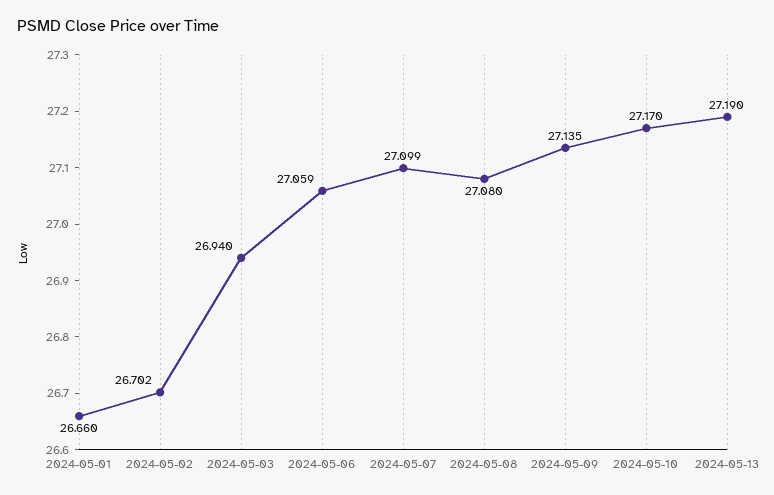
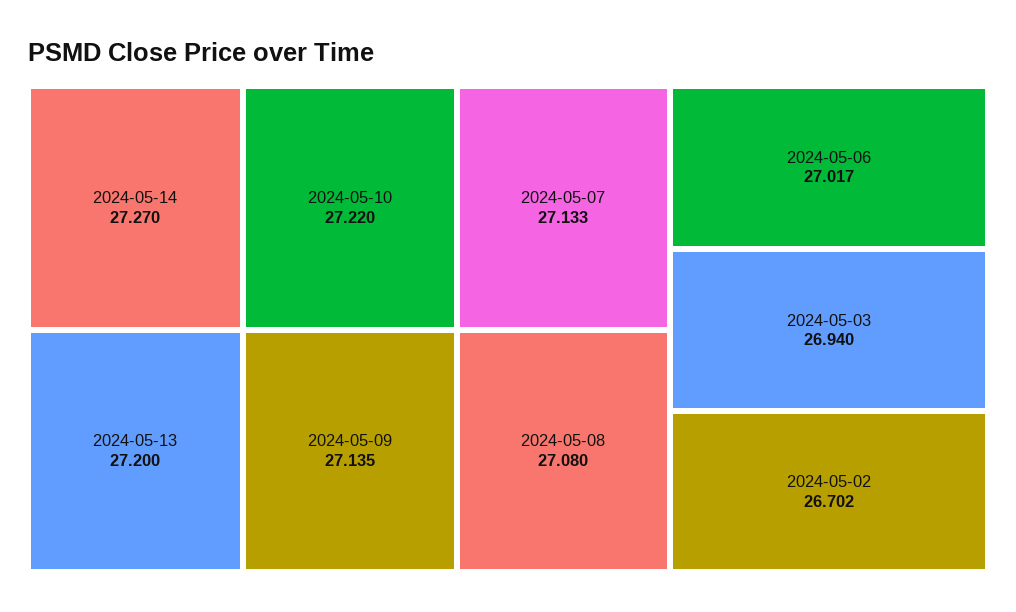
2024-05-01: 26.66 -> none
2024-05-06: 27.059 -> 27.017
2024-05-07: 27.099 -> 27.133
2024-05-10: 27.17 -> 27.22
2024-05-13: 27.19 -> 27.2
2024-05-14: none -> 27.27

